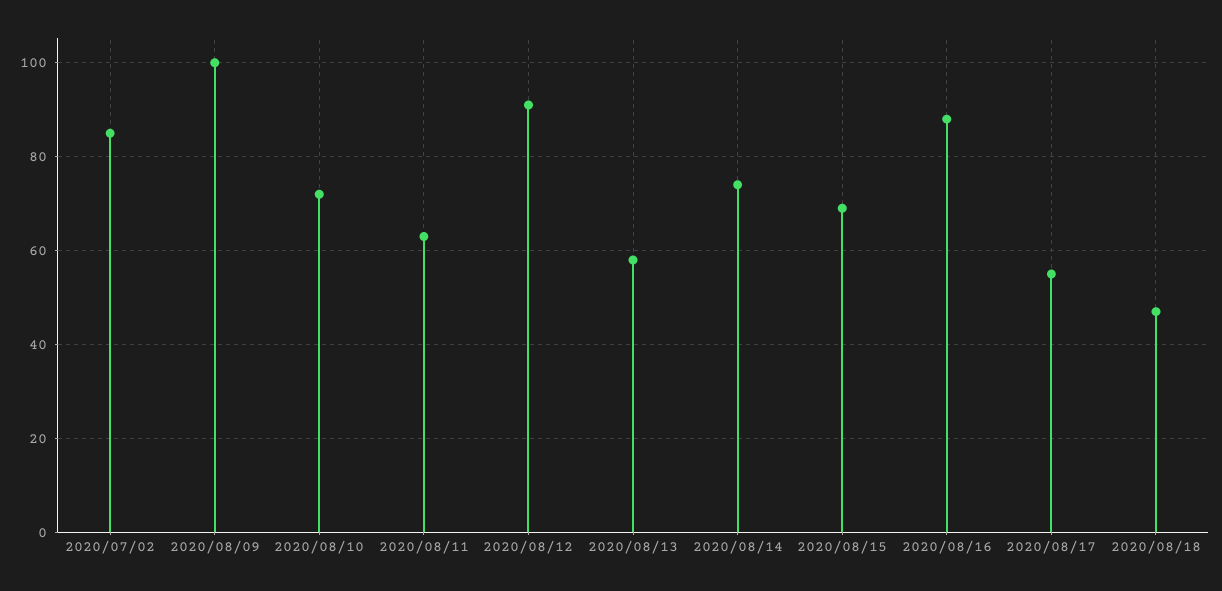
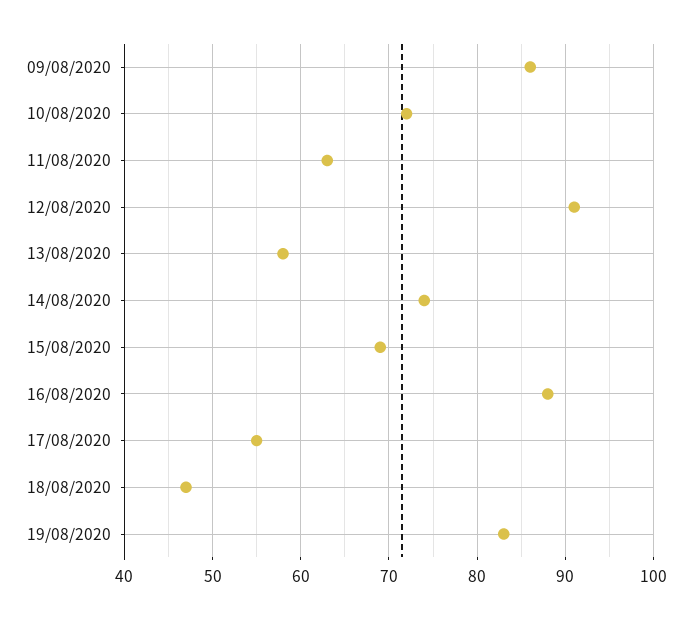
2020/07/02: 85 -> none
2020/08/09: 100 -> 86
19/08/2020: none -> 83

